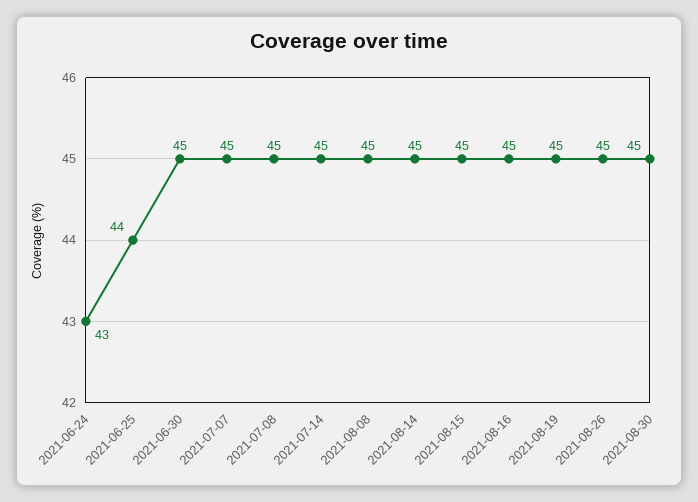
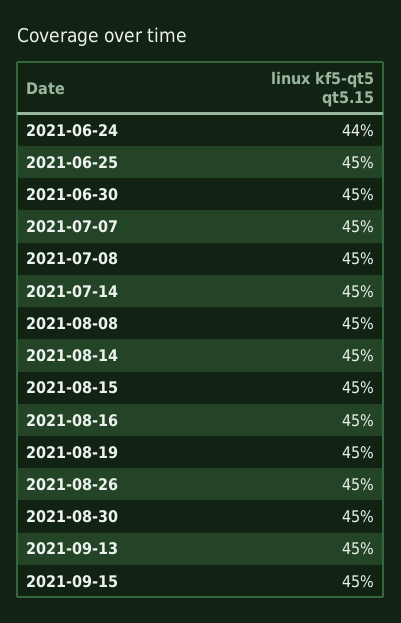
2021-06-24: 43 -> 44
2021-06-25: 44 -> 45
2021-09-13: none -> 45
2021-09-15: none -> 45

